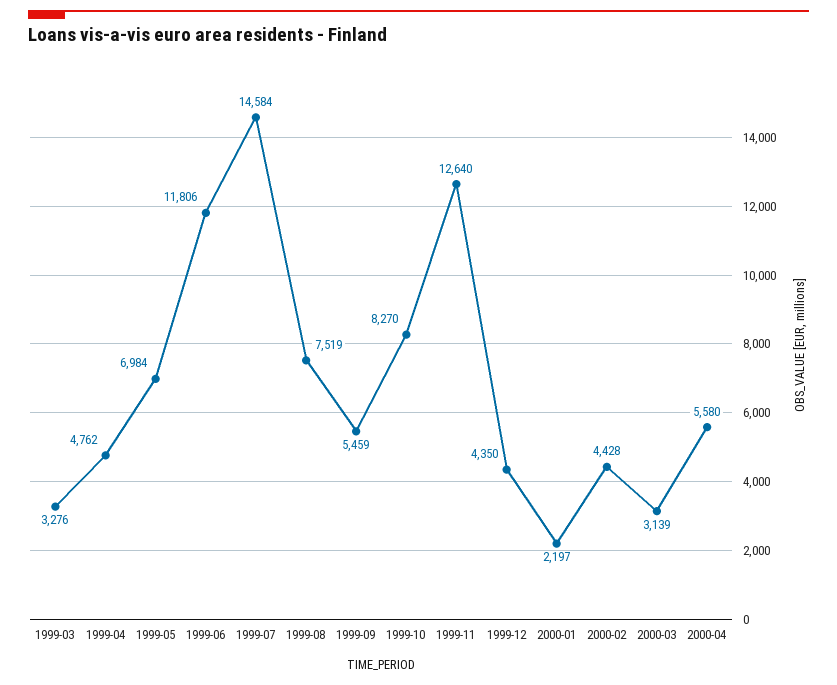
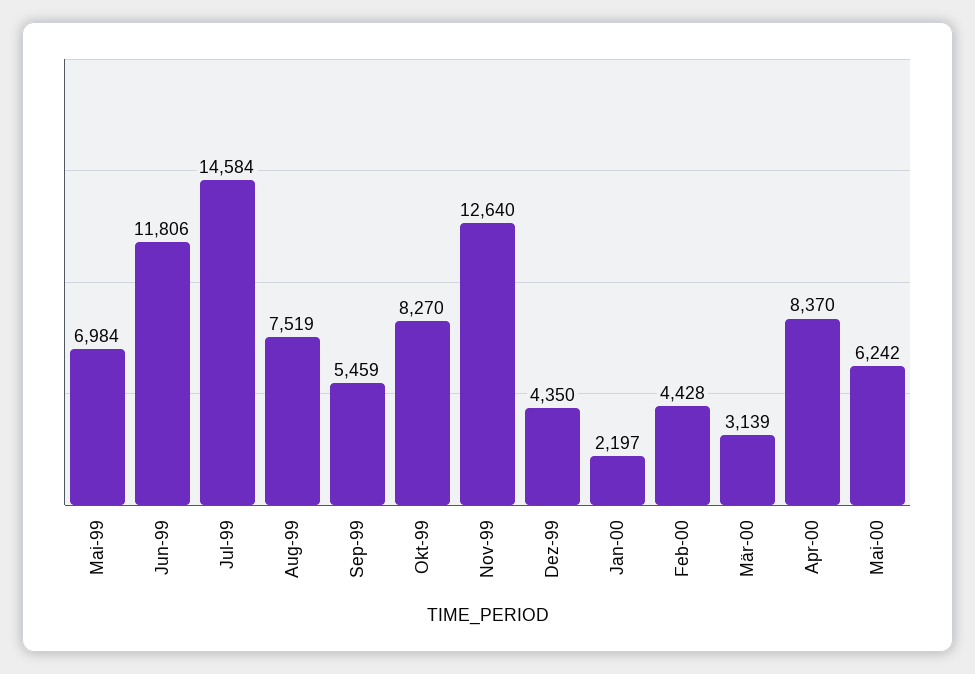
1999-03: 3276 -> none
1999-04: 4762 -> none
2000-04: 5580 -> 8370
Mai-00: none -> 6242

